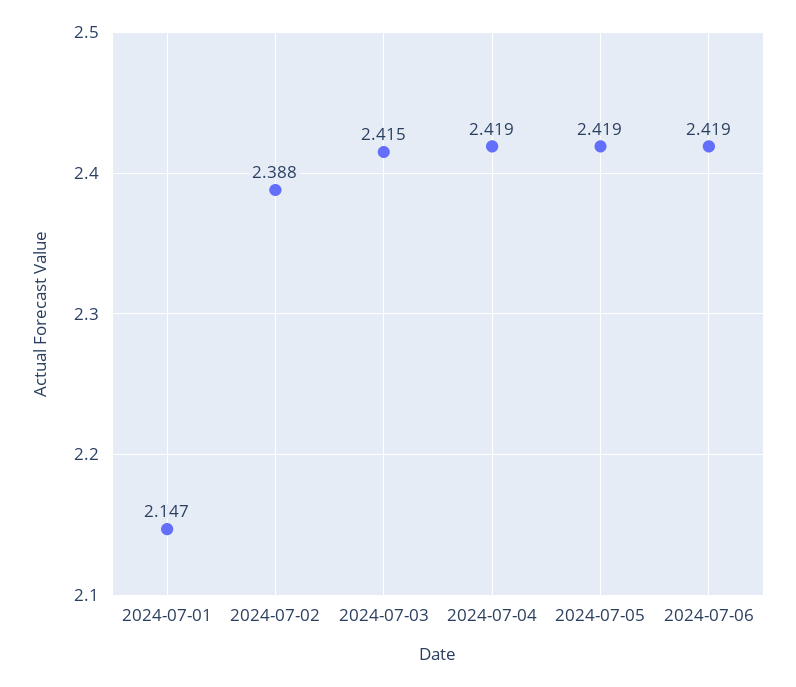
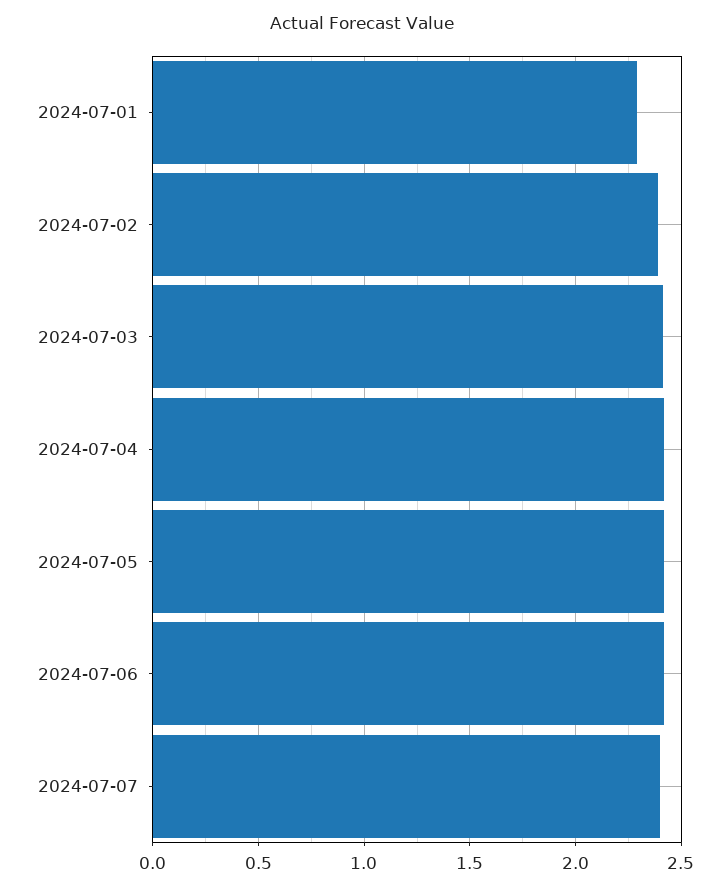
2024-07-01: 2.147 -> 2.3
2024-07-07: none -> 2.4

